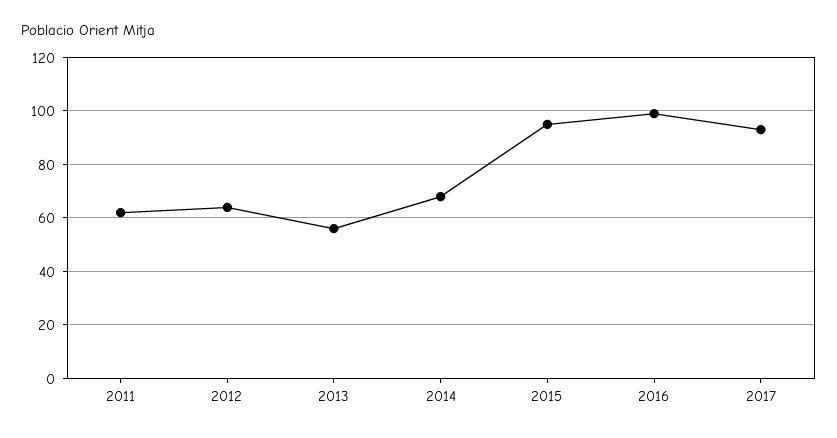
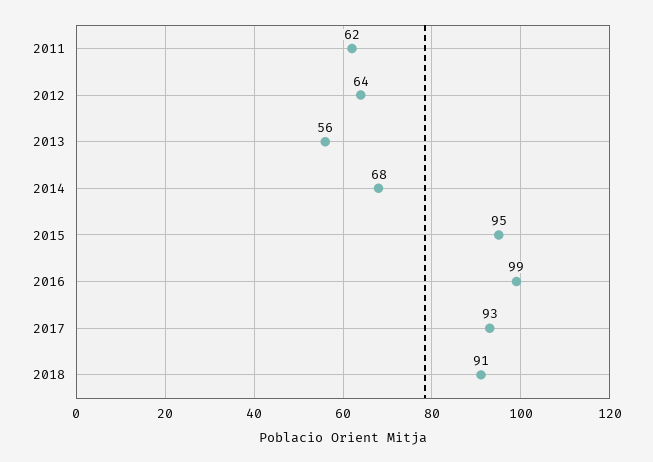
2018: none -> 91

